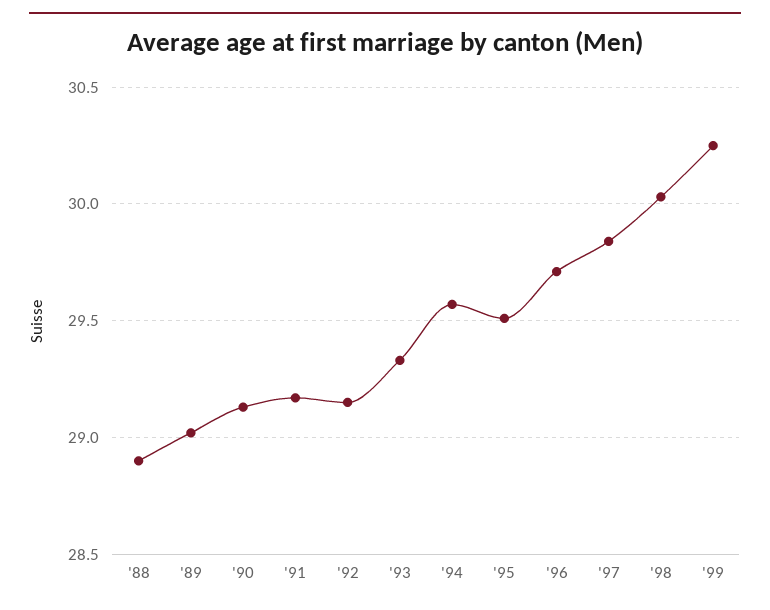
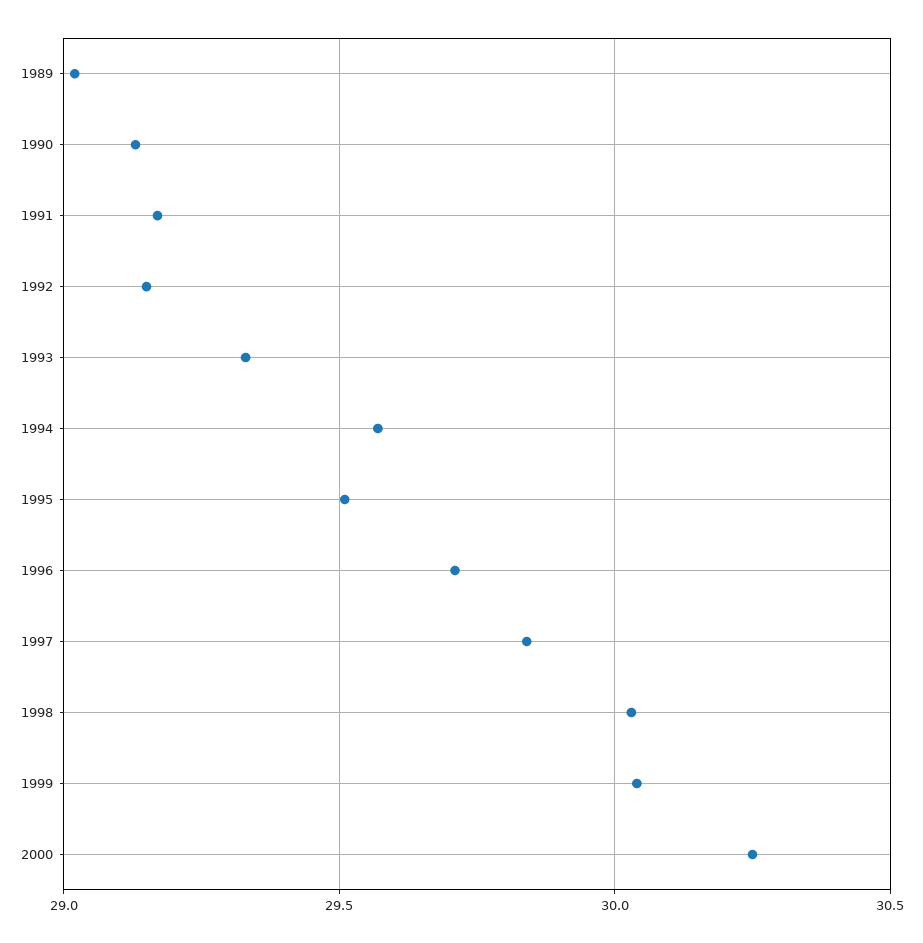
'88: 28.9 -> none
'99: 30.25 -> 30.05
2000: none -> 30.25

